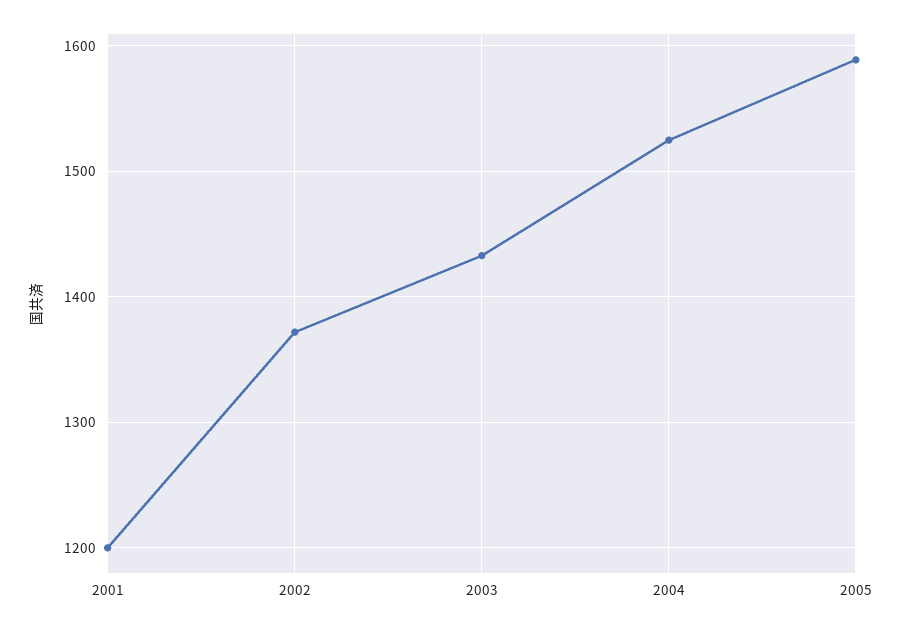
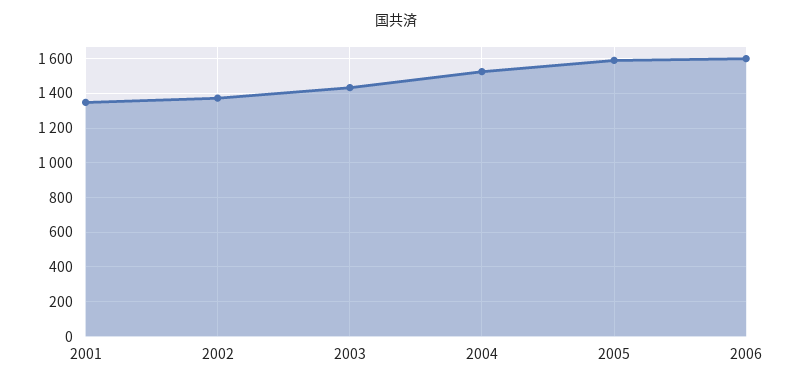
2001: 1200 -> 1350
2006: none -> 1600

